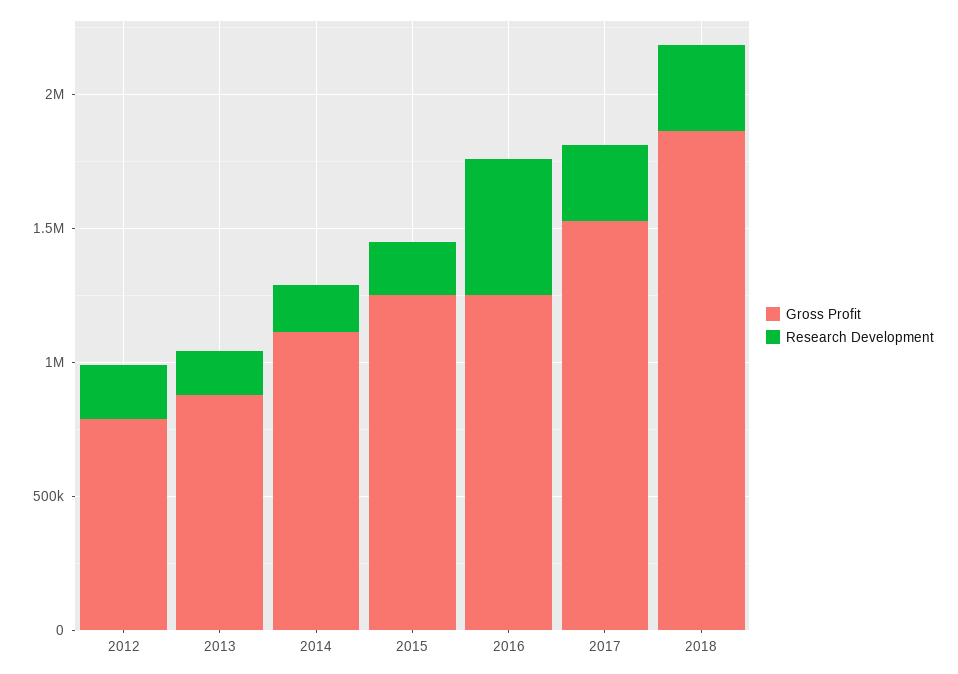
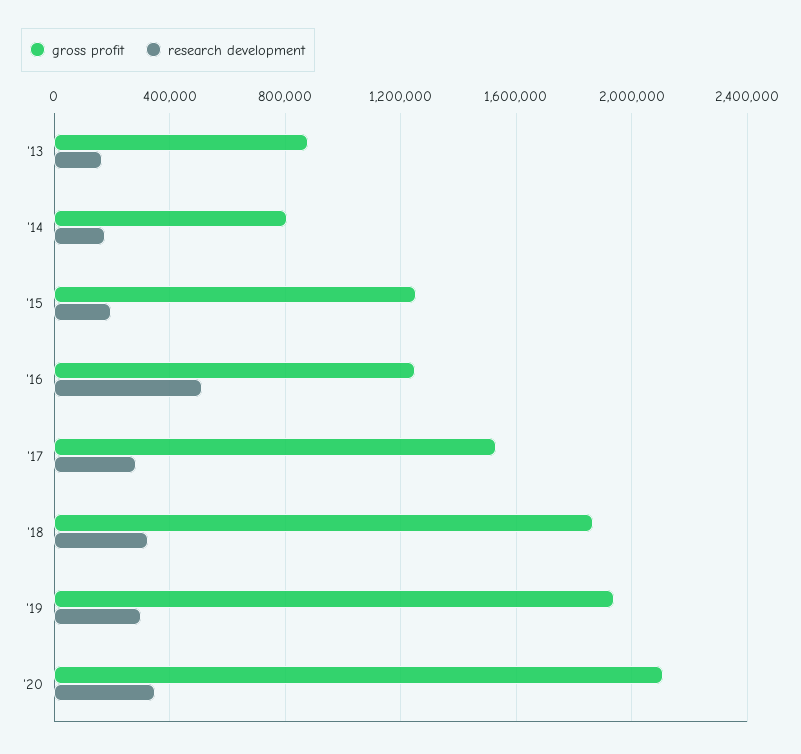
Gross Profit, 2012: 800000 -> none
Research Development, 2012: 200000 -> none
Gross Profit, 2014: 1100000 -> 800000
Gross Profit, '19: none -> 1950000
Research Development, '19: none -> 300000
Gross Profit, '20: none -> 2100000
Research Development, '20: none -> 350000

